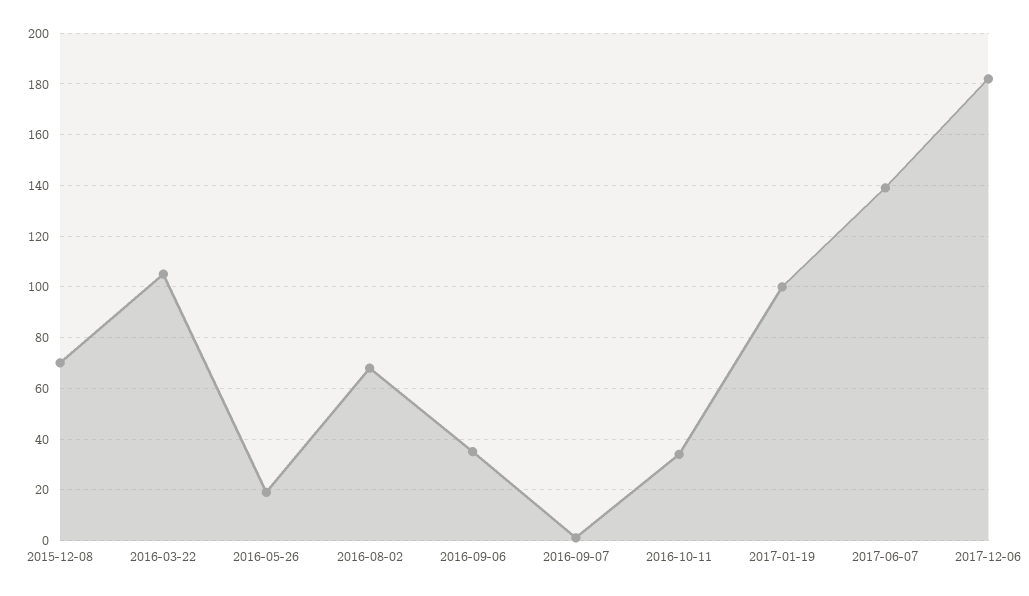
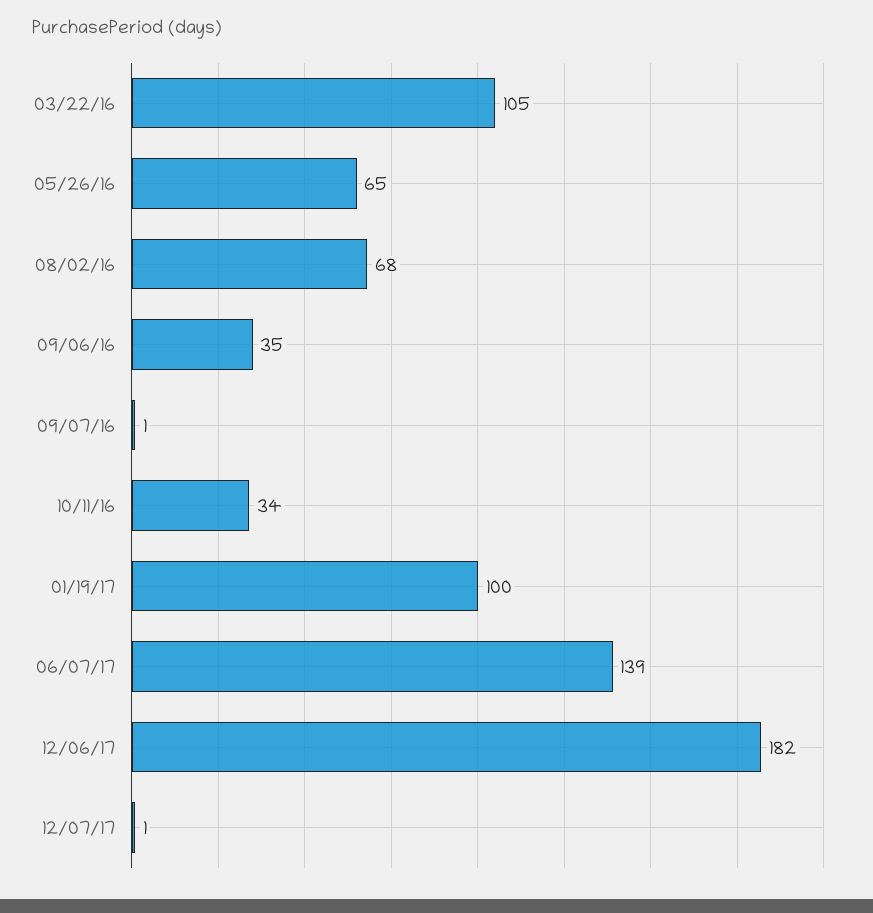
2015-12-08: 70 -> none
2016-05-26: 20 -> 65
12/07/17: none -> 1

